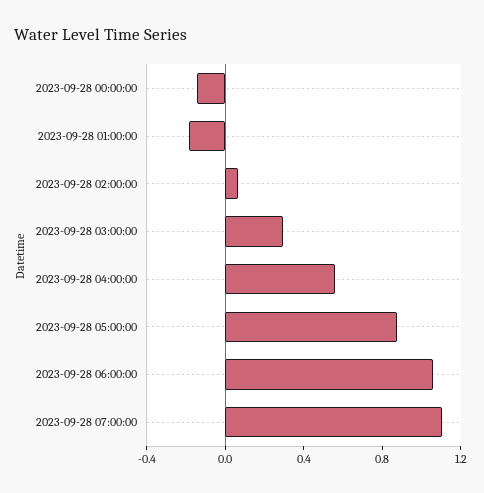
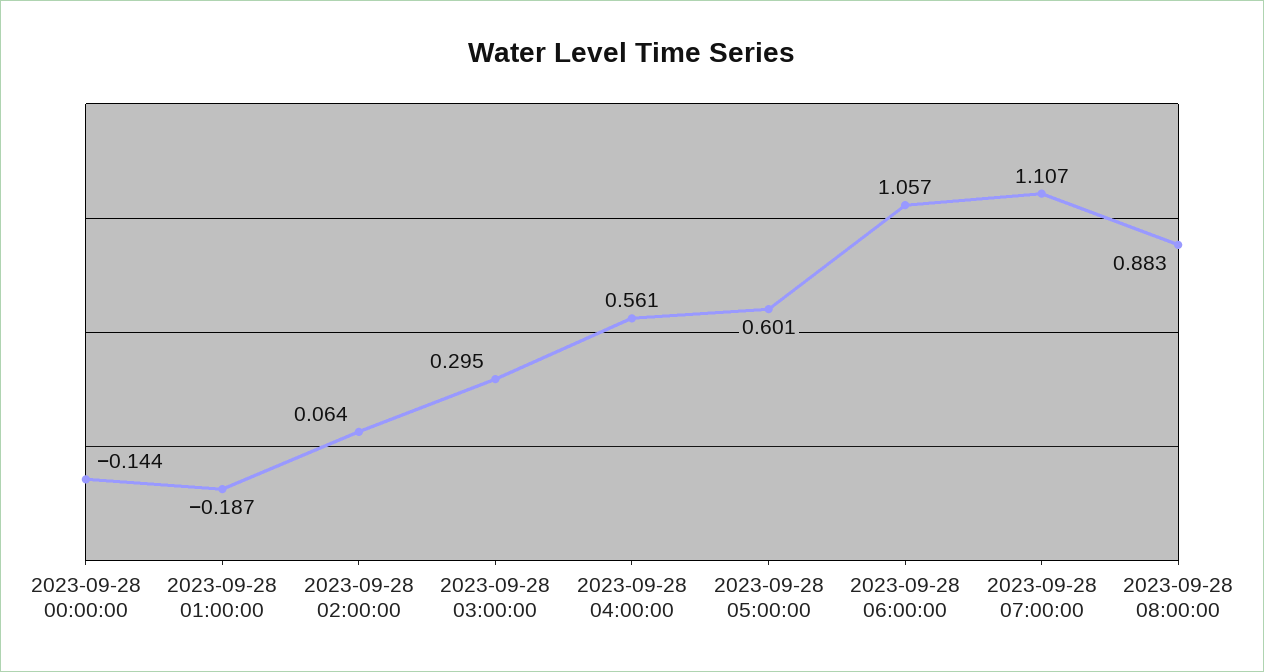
2023-09-28 05:00:00: 0.9 -> 0.601
2023-09-28 08:00:00: none -> 0.883

